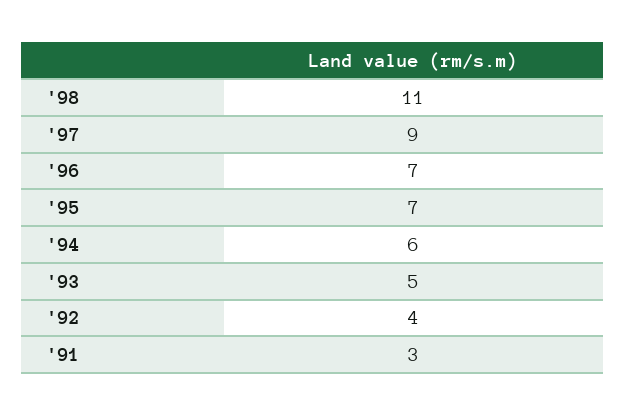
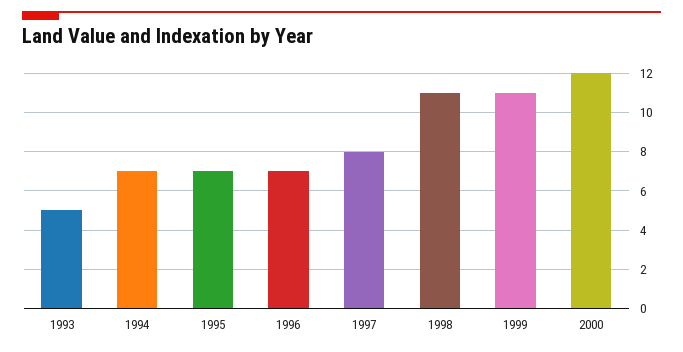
'97: 9 -> 8
'94: 6 -> 7
'92: 4 -> none
'91: 3 -> none
1999: none -> 11
2000: none -> 12

